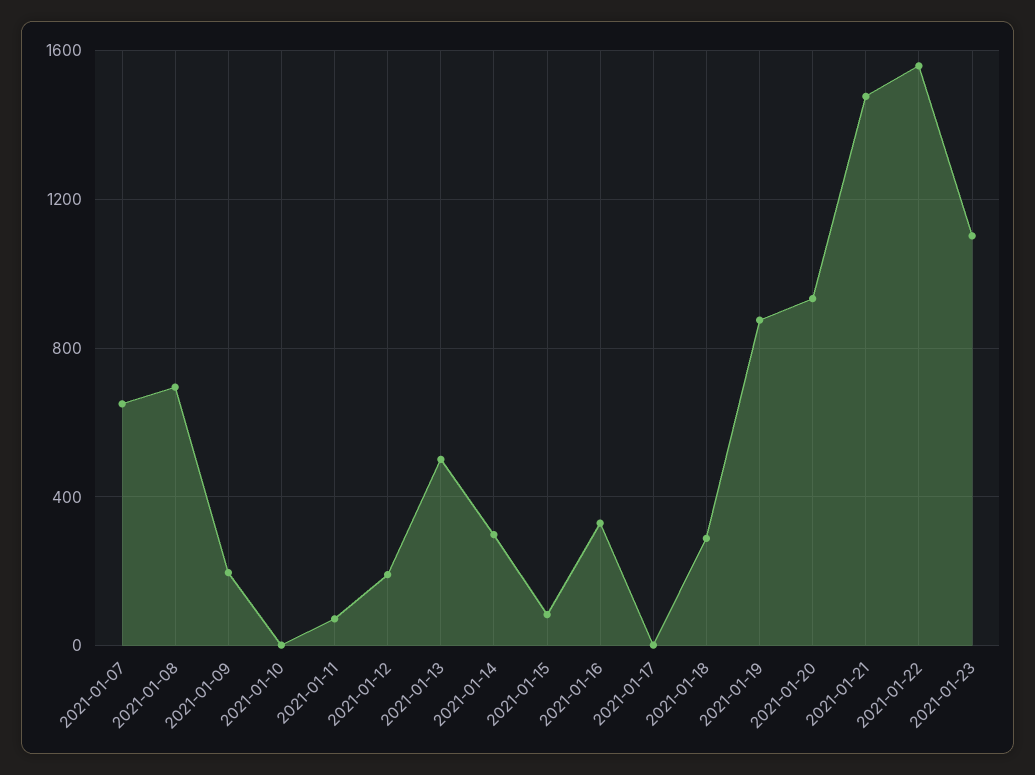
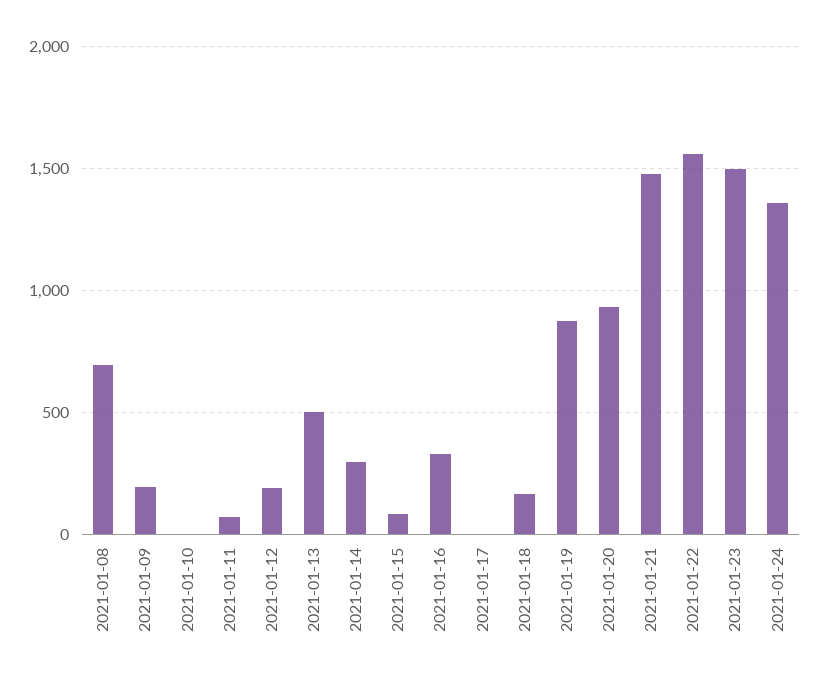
2021-01-07: 650 -> none
2021-01-18: 300 -> 150
2021-01-23: 1100 -> 1500
2021-01-24: none -> 1350

